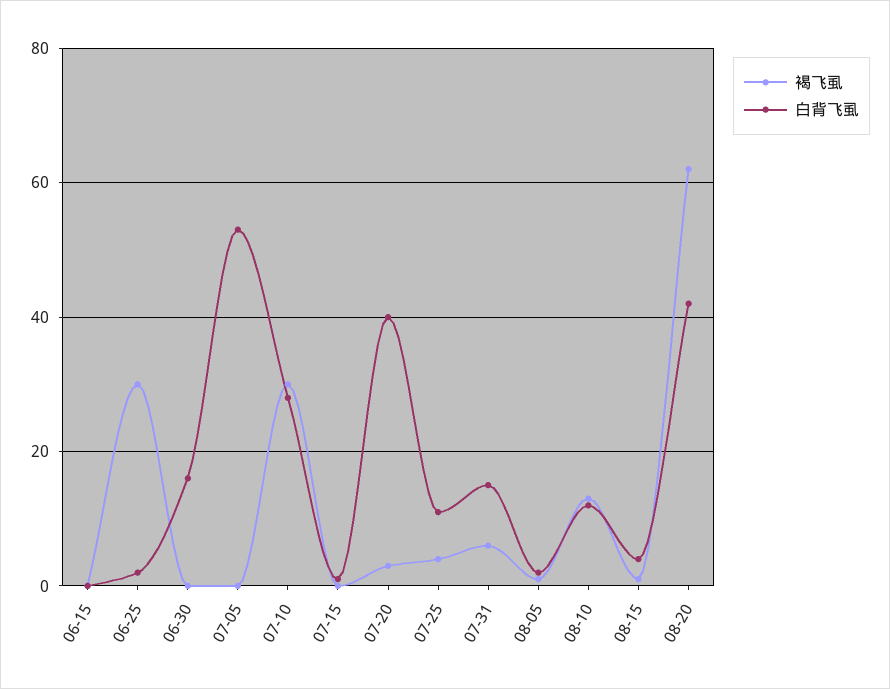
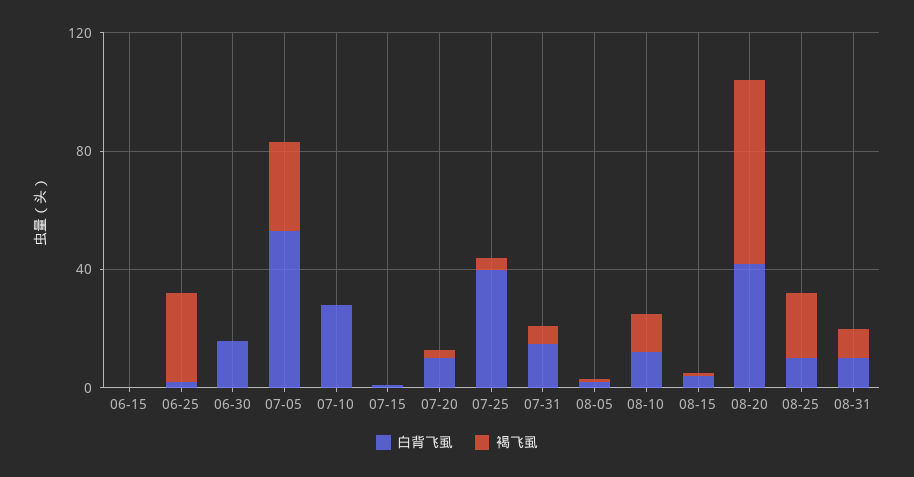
褐飞虱, 07-05: 0 -> 30
褐飞虱, 07-10: 30 -> 0
白背飞虱, 07-20: 40 -> 10
白背飞虱, 07-25: 10 -> 40
白背飞虱, 08-25: none -> 10
褐飞虱, 08-25: none -> 20
白背飞虱, 08-31: none -> 10
褐飞虱, 08-31: none -> 10

